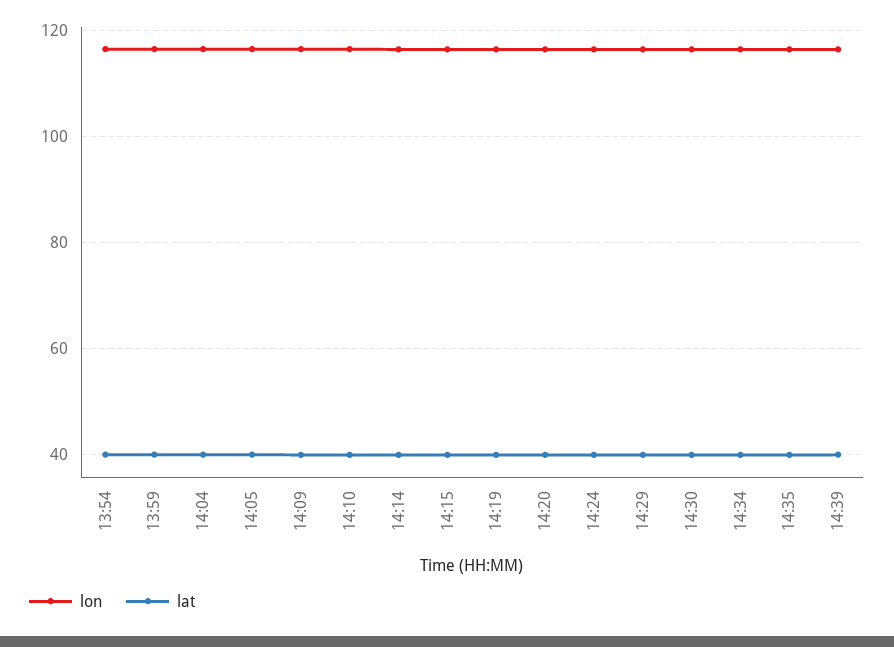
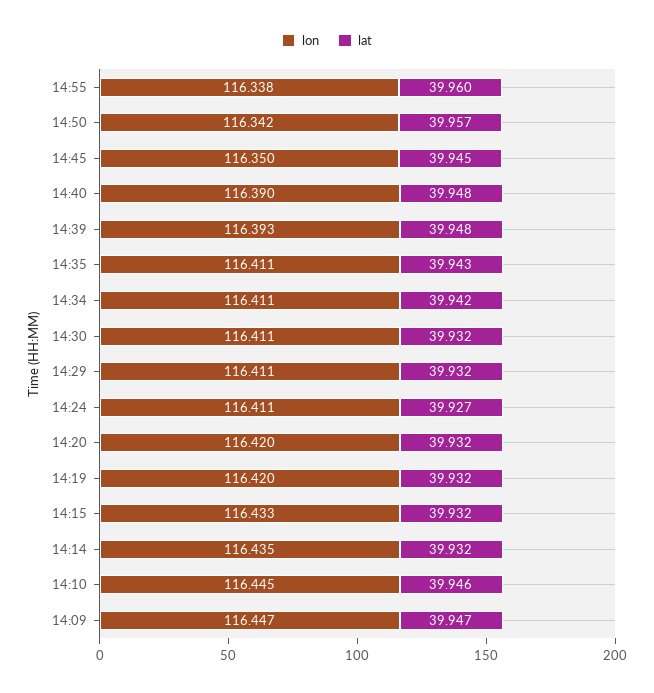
lon, 13:54: 116 -> none
lat, 13:54: 40 -> none
lon, 13:59: 116 -> none
lat, 13:59: 40 -> none
lon, 14:04: 116 -> none
lat, 14:04: 40 -> none
lon, 14:05: 116 -> none
lat, 14:05: 40 -> none
lon, 14:55: none -> 116.338
lat, 14:55: none -> 39.96
lon, 14:50: none -> 116.342
lat, 14:50: none -> 39.957
lon, 14:45: none -> 116.35
lat, 14:45: none -> 39.945
lon, 14:40: none -> 116.39
lat, 14:40: none -> 39.948

